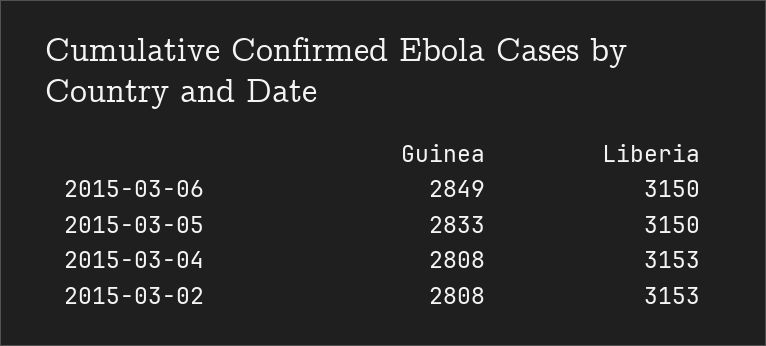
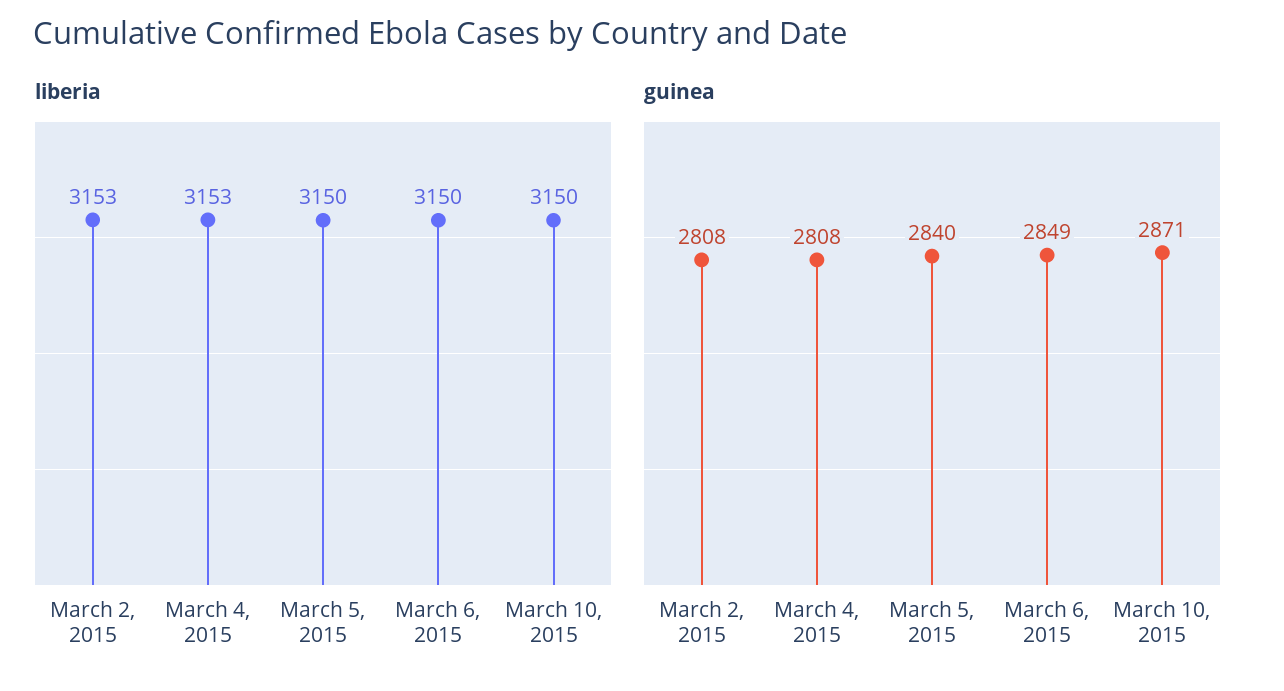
Guinea, 2015-03-05: 2833 -> 2840
Liberia, March 10, 2015: none -> 3150
Guinea, March 10, 2015: none -> 2871

